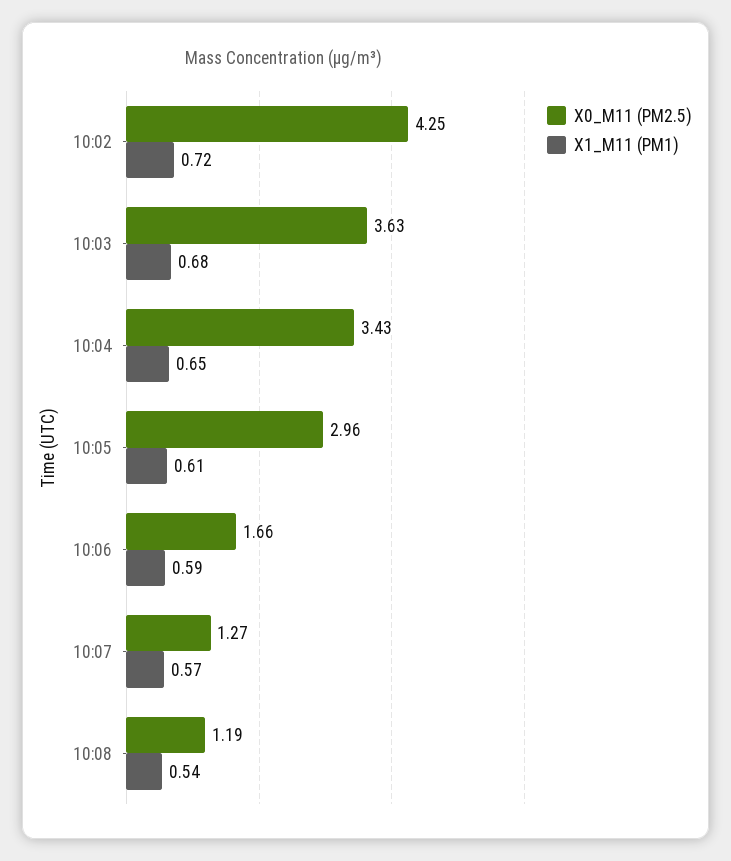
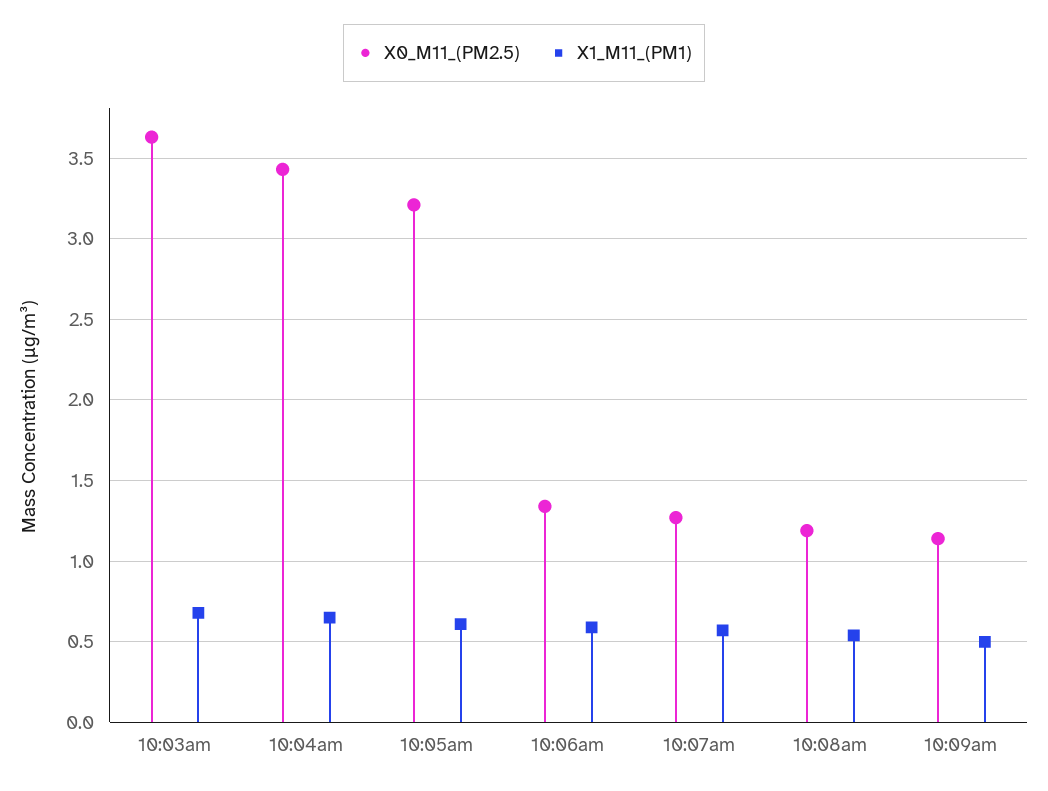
X0_M11 (PM2.5), 10:02: 4.25 -> none
X1_M11 (PM1), 10:02: 0.72 -> none
X0_M11 (PM2.5), 10:05: 2.96 -> 3.2
X0_M11 (PM2.5), 10:06: 1.66 -> 1.35
X0_M11 (PM2.5), 10:09am: none -> 1.15
X1_M11 (PM1), 10:09am: none -> 0.5

